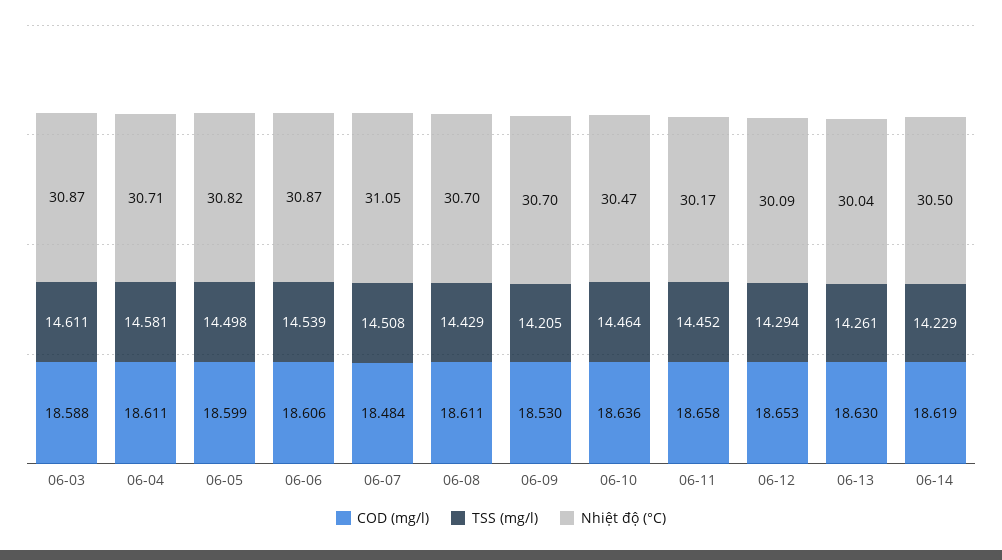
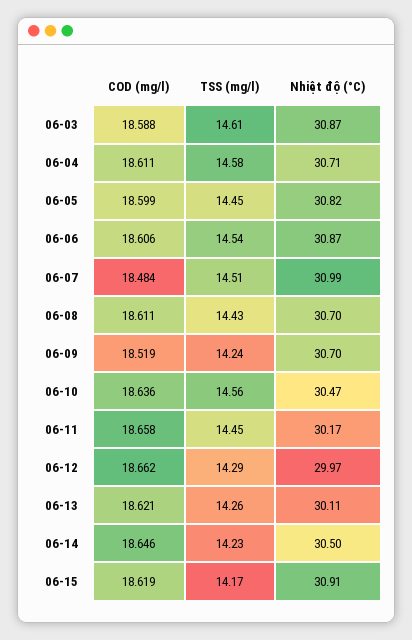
TSS (mg/l), 06-05: 14.498 -> 14.45
Nhiệt độ (°C), 06-07: 31.05 -> 30.99
COD (mg/l), 06-09: 18.53 -> 18.519
TSS (mg/l), 06-09: 14.205 -> 14.24
TSS (mg/l), 06-10: 14.464 -> 14.56
COD (mg/l), 06-12: 18.653 -> 18.662
Nhiệt độ (°C), 06-12: 30.09 -> 29.97
COD (mg/l), 06-13: 18.63 -> 18.621
Nhiệt độ (°C), 06-13: 30.04 -> 30.11
COD (mg/l), 06-14: 18.619 -> 18.646
COD (mg/l), 06-15: none -> 18.619
TSS (mg/l), 06-15: none -> 14.17
Nhiệt độ (°C), 06-15: none -> 30.91

